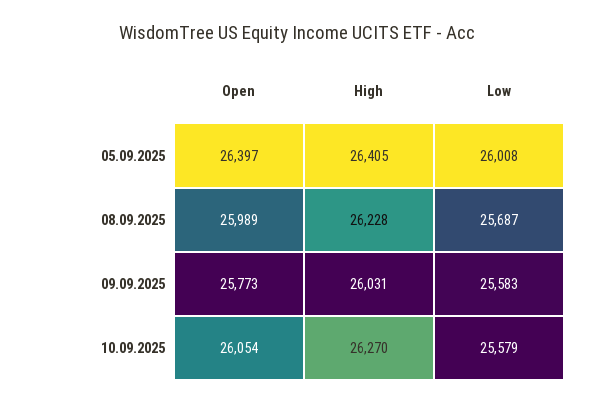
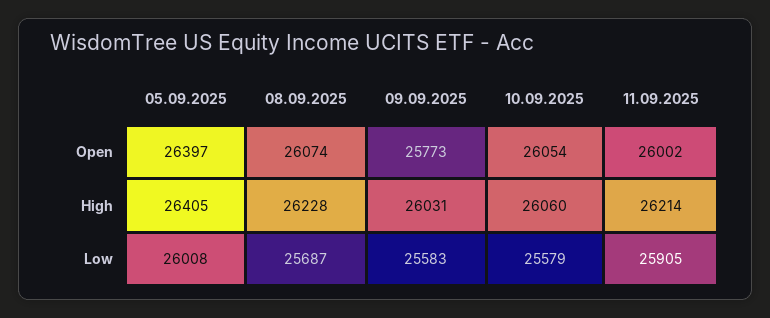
Open, 08.09.2025: 25989 -> 26074
High, 10.09.2025: 26270 -> 26060
Open, 11.09.2025: none -> 26002
High, 11.09.2025: none -> 26214
Low, 11.09.2025: none -> 25905

